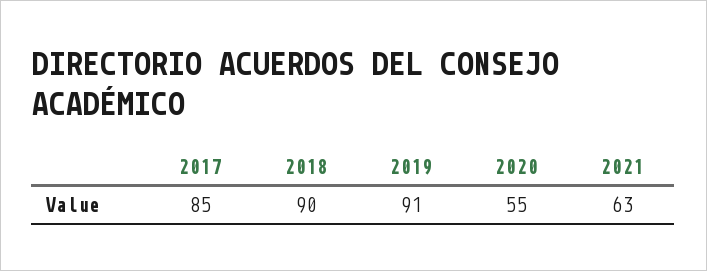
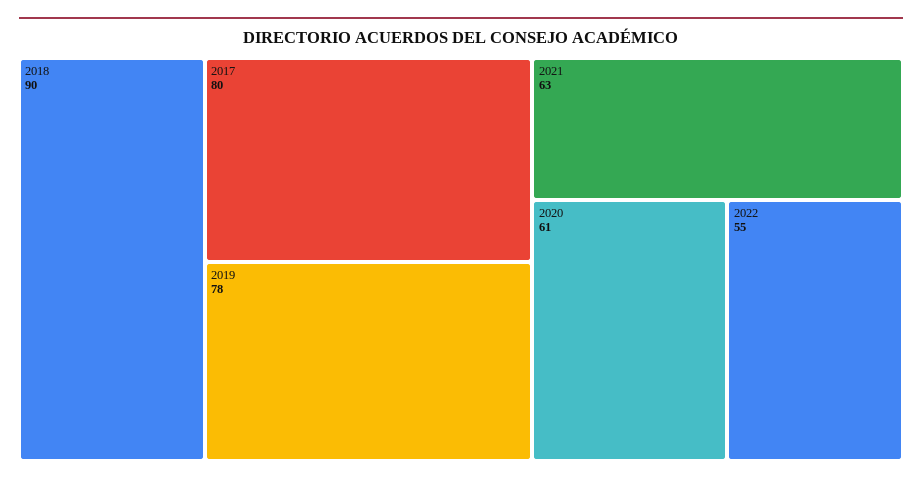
2017: 85 -> 80
2019: 91 -> 78
2020: 55 -> 61
2022: none -> 55

